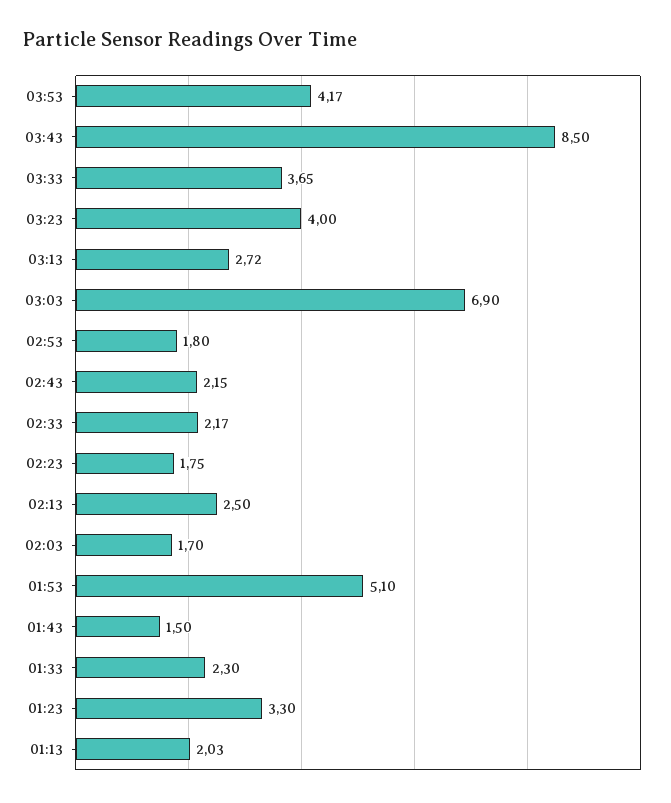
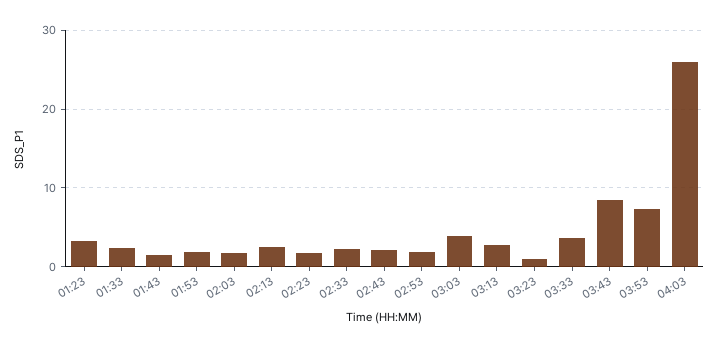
03:53: 4.17 -> 7
03:23: 4 -> 1
03:03: 6.9 -> 4
01:53: 5.1 -> 2
01:13: 2.03 -> none
04:03: none -> 26

